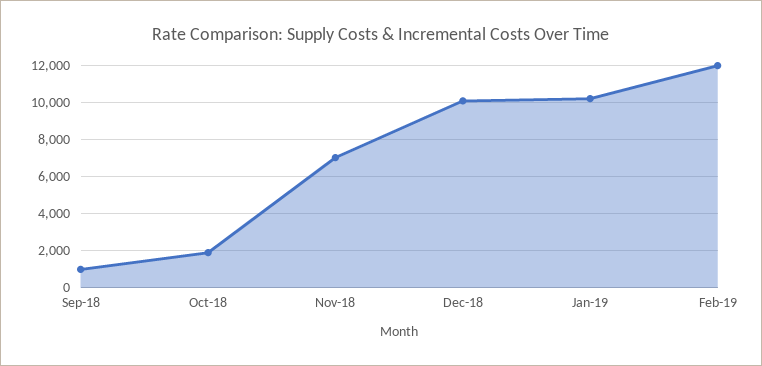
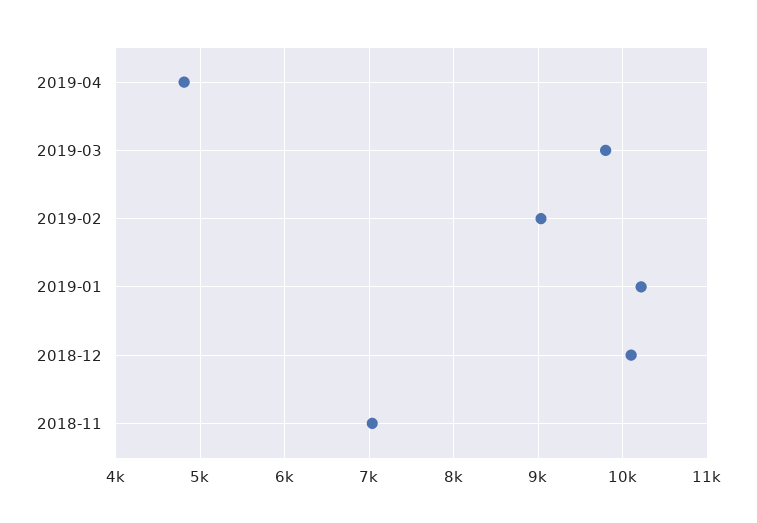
Sep-18: 1000 -> none
Oct-18: 2000 -> none
Feb-19: 12000 -> 9000
2019-04: none -> 4800
2019-03: none -> 9800

